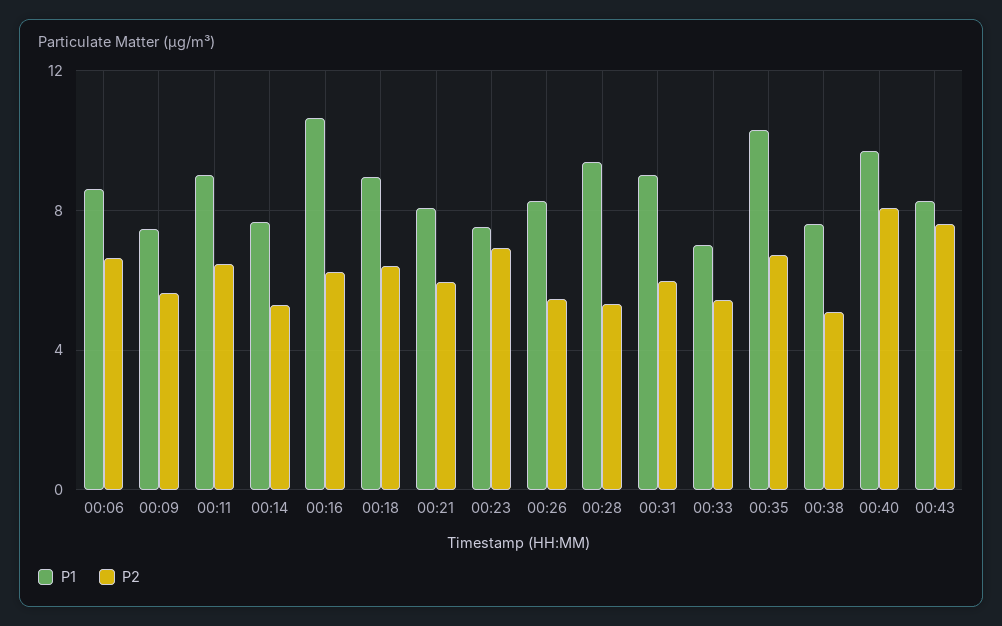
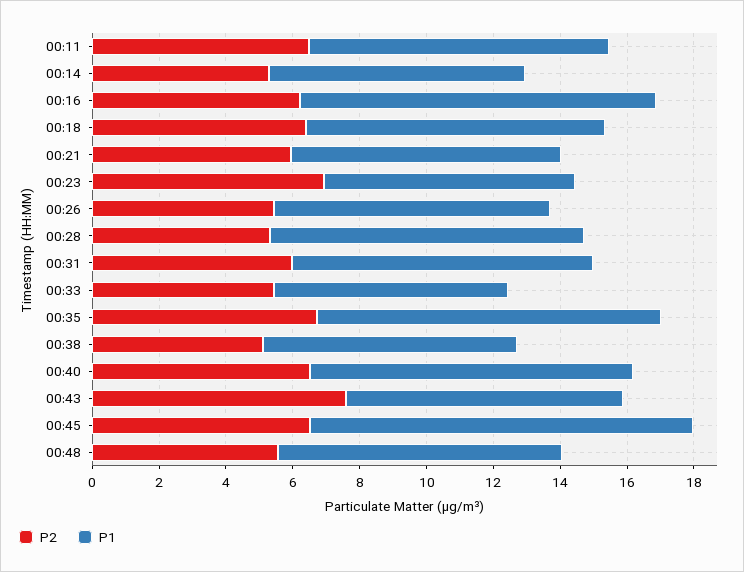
P1, 00:06: 8.5 -> none
P2, 00:06: 6.5 -> none
P1, 00:09: 7.5 -> none
P2, 00:09: 5.5 -> none
P2, 00:40: 8 -> 6.5
P2, 00:45: none -> 6.5
P1, 00:45: none -> 11.5
P2, 00:48: none -> 5.5
P1, 00:48: none -> 8.5

